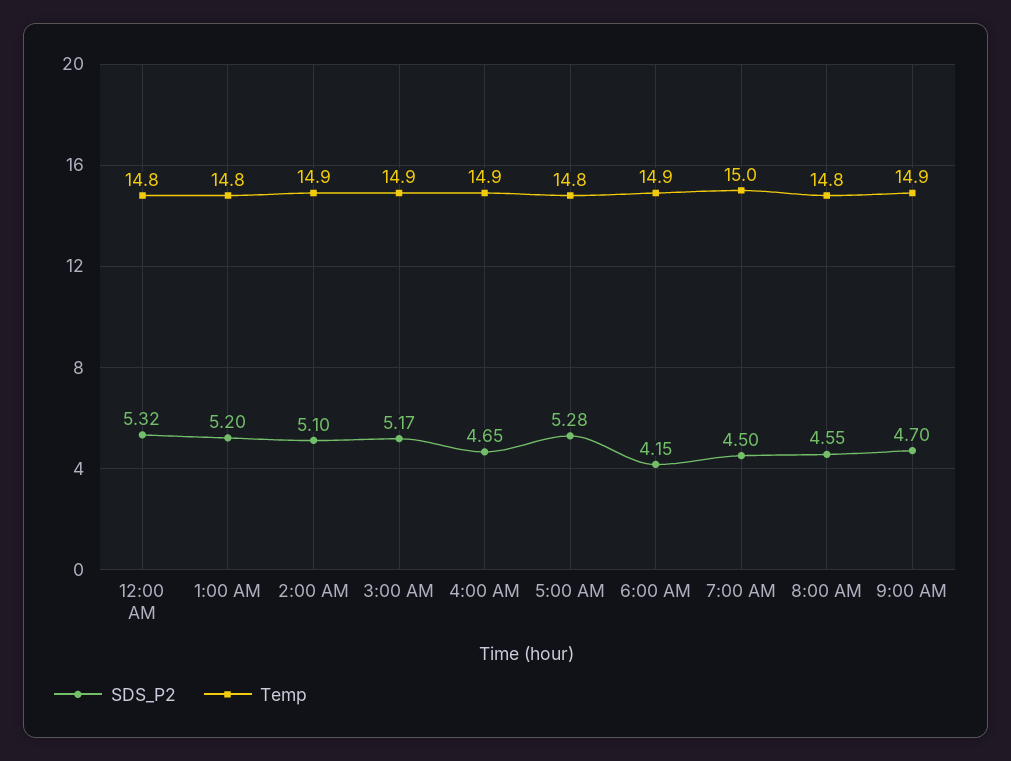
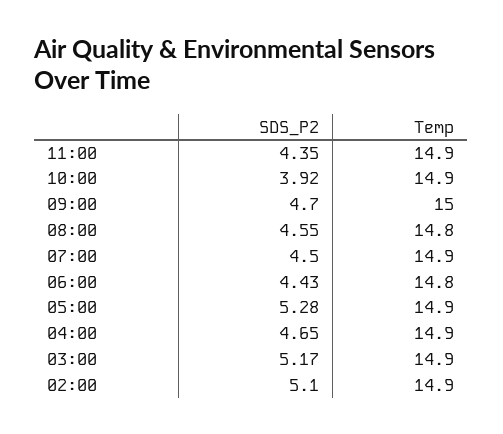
SDS_P2, 12:00 AM: 5.32 -> none
Temp, 12:00 AM: 14.8 -> none
SDS_P2, 1:00 AM: 5.2 -> none
Temp, 1:00 AM: 14.8 -> none
Temp, 5:00 AM: 14.8 -> 14.9
SDS_P2, 6:00 AM: 4.15 -> 4.43
Temp, 6:00 AM: 14.9 -> 14.8
Temp, 7:00 AM: 15 -> 14.9
Temp, 9:00 AM: 14.9 -> 15
SDS_P2, 11:00: none -> 4.35
Temp, 11:00: none -> 14.9
SDS_P2, 10:00: none -> 3.92
Temp, 10:00: none -> 14.9

